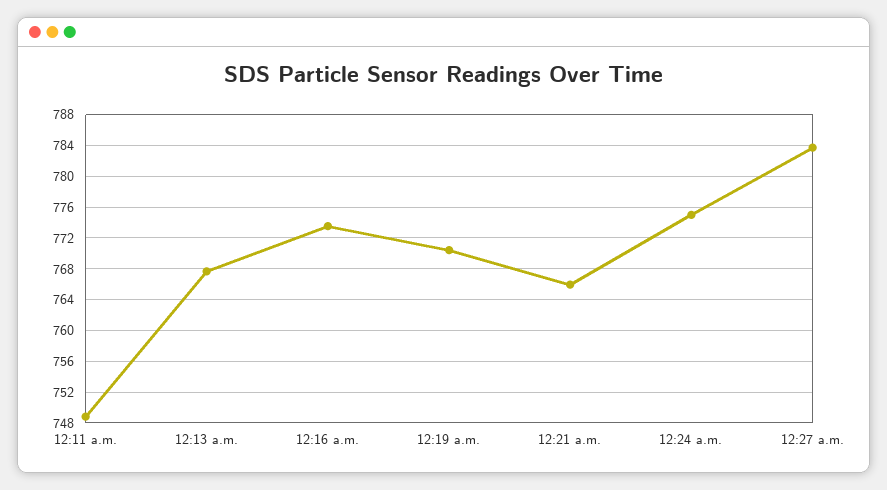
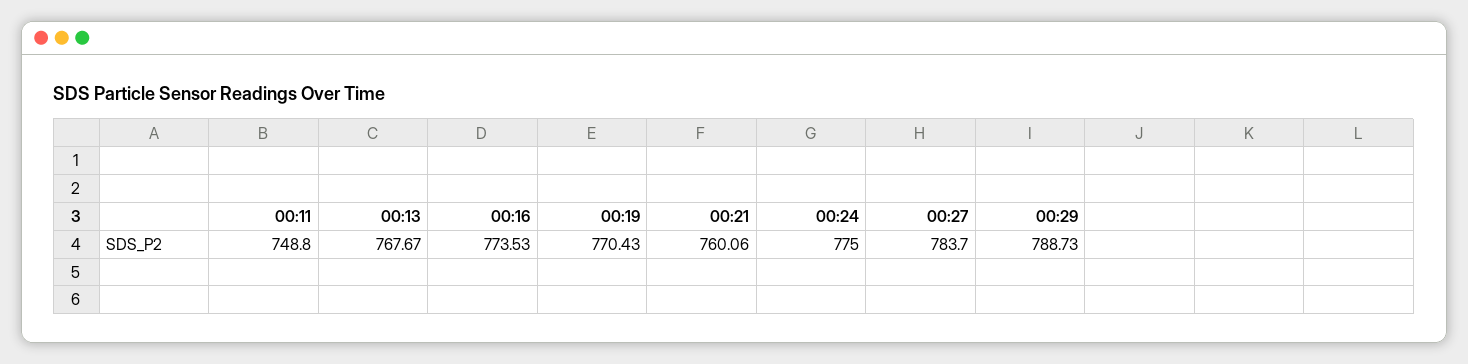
12:21 a.m.: 766 -> 760.06
00:29: none -> 788.73

